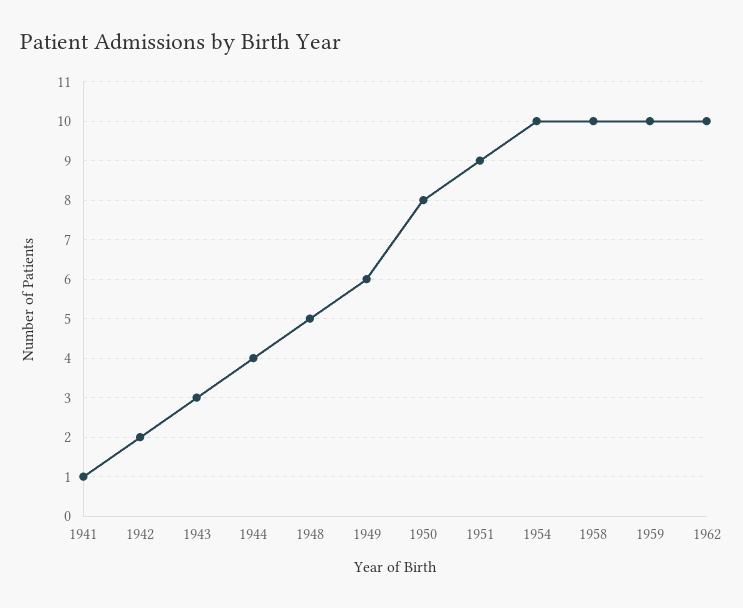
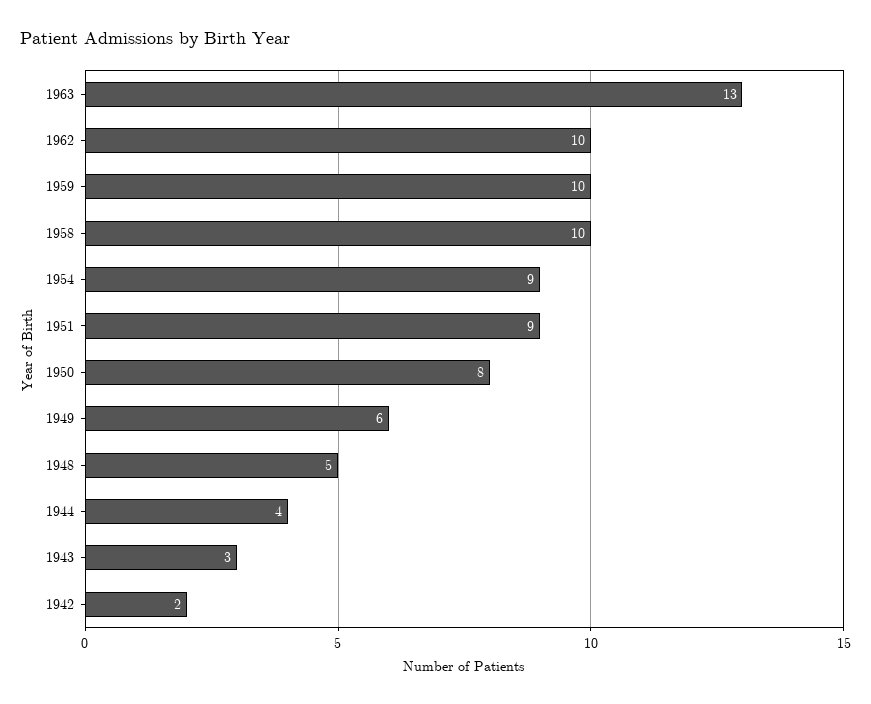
1941: 1 -> none
1954: 10 -> 9
1963: none -> 13

